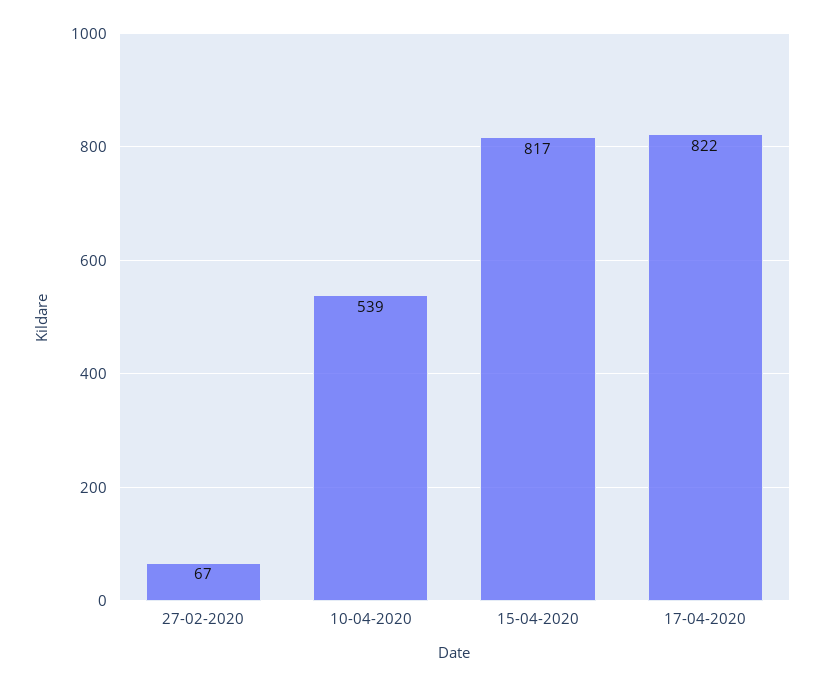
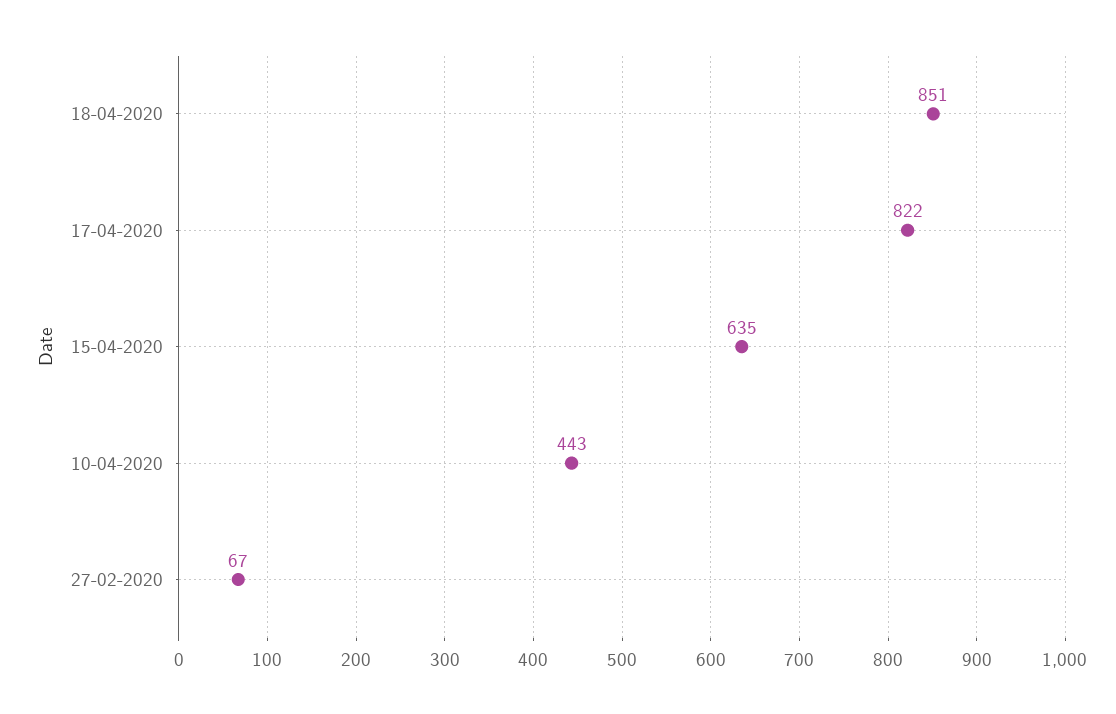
10-04-2020: 539 -> 443
15-04-2020: 817 -> 635
18-04-2020: none -> 851

